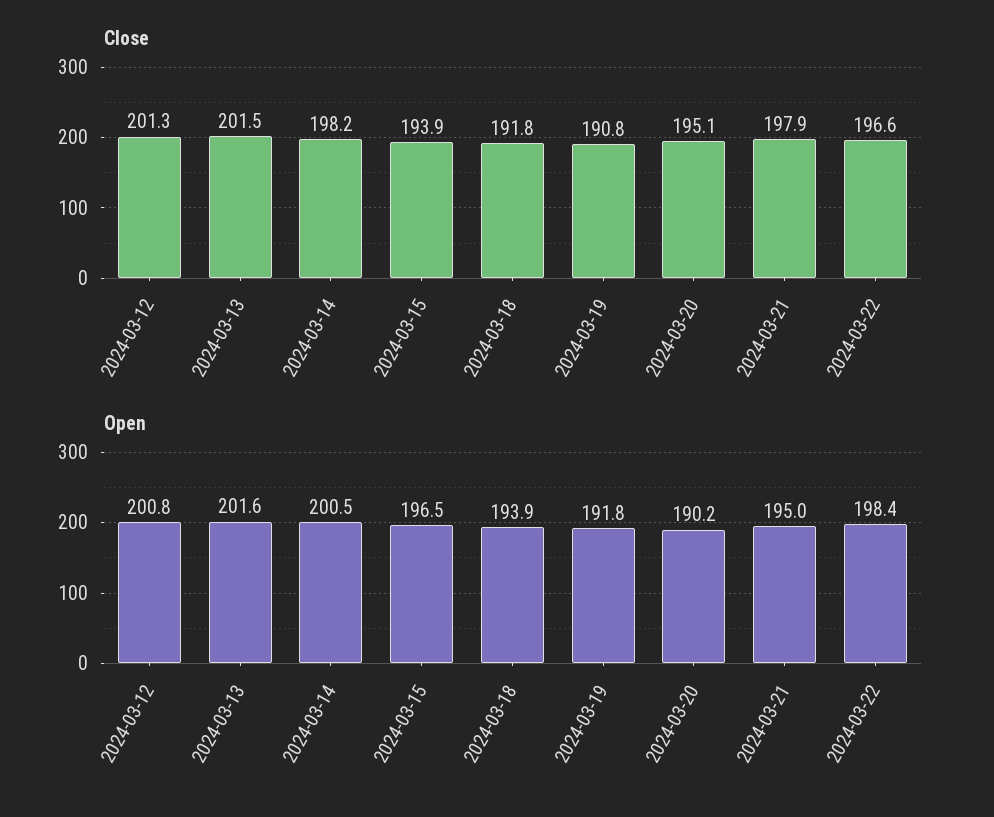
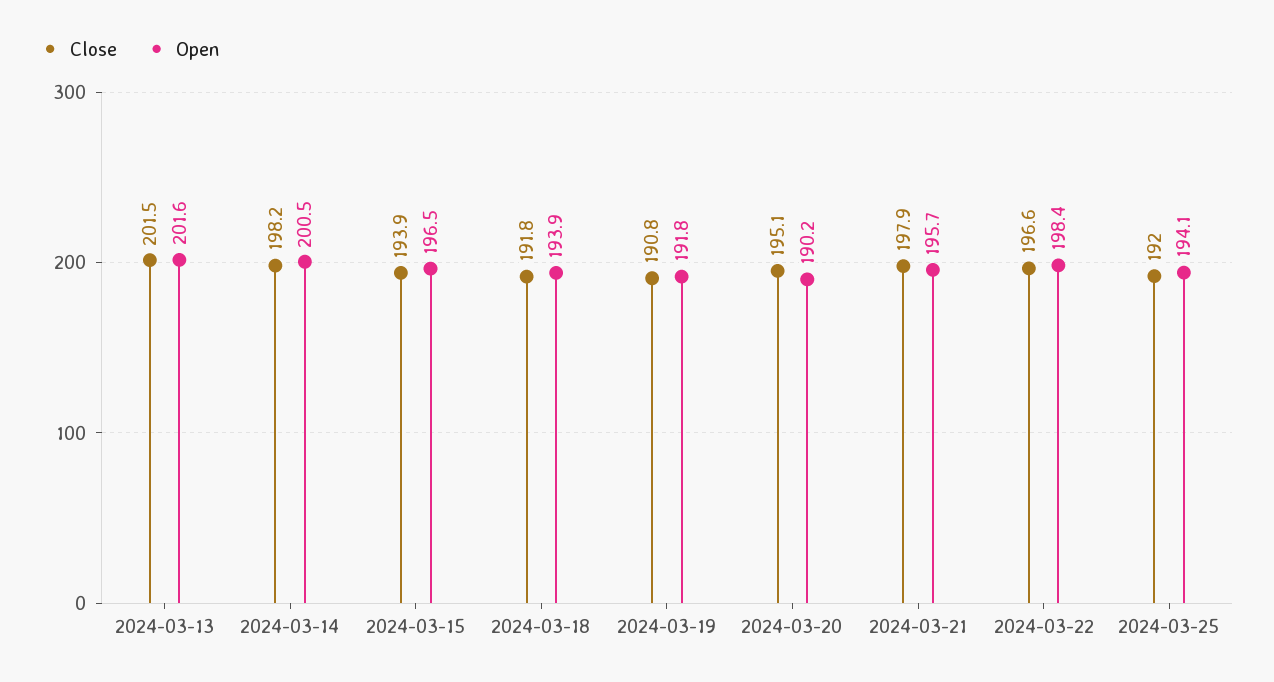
Close, 2024-03-12: 201.3 -> none
Open, 2024-03-12: 200.8 -> none
Open, 2024-03-21: 195 -> 195.7
Close, 2024-03-25: none -> 192
Open, 2024-03-25: none -> 194.1

